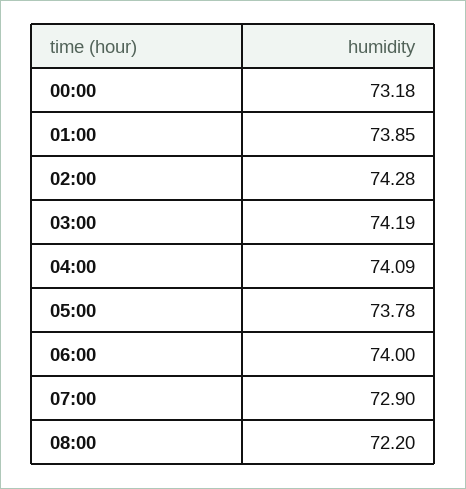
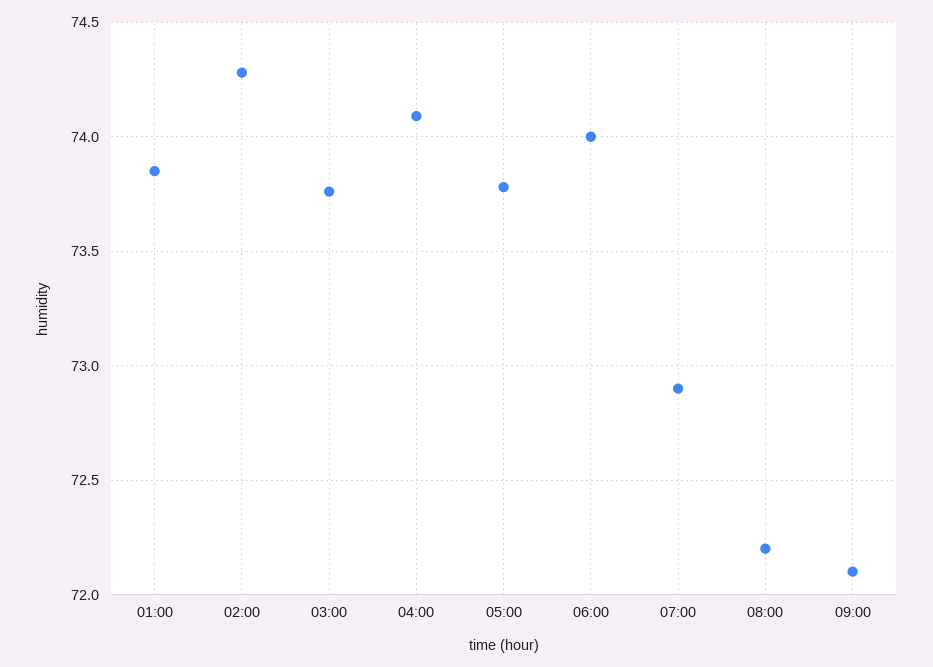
00:00: 73.18 -> none
03:00: 74.19 -> 73.75
09:00: none -> 72.1

